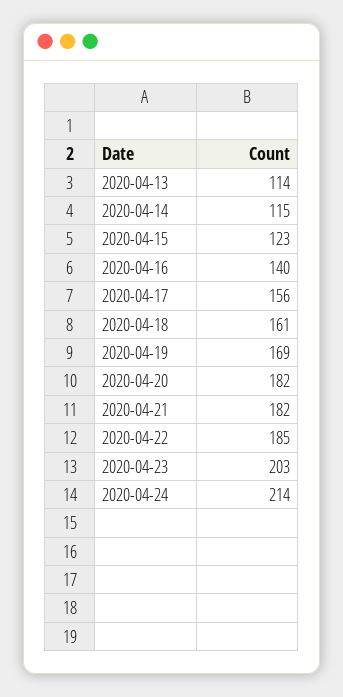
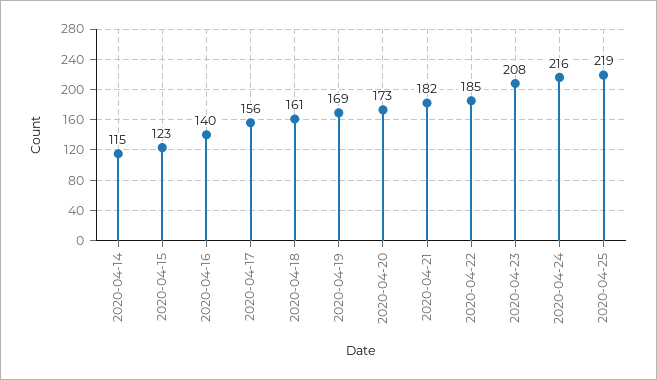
2020-04-13: 114 -> none
2020-04-20: 182 -> 173
2020-04-23: 203 -> 208
2020-04-24: 214 -> 216
2020-04-25: none -> 219

